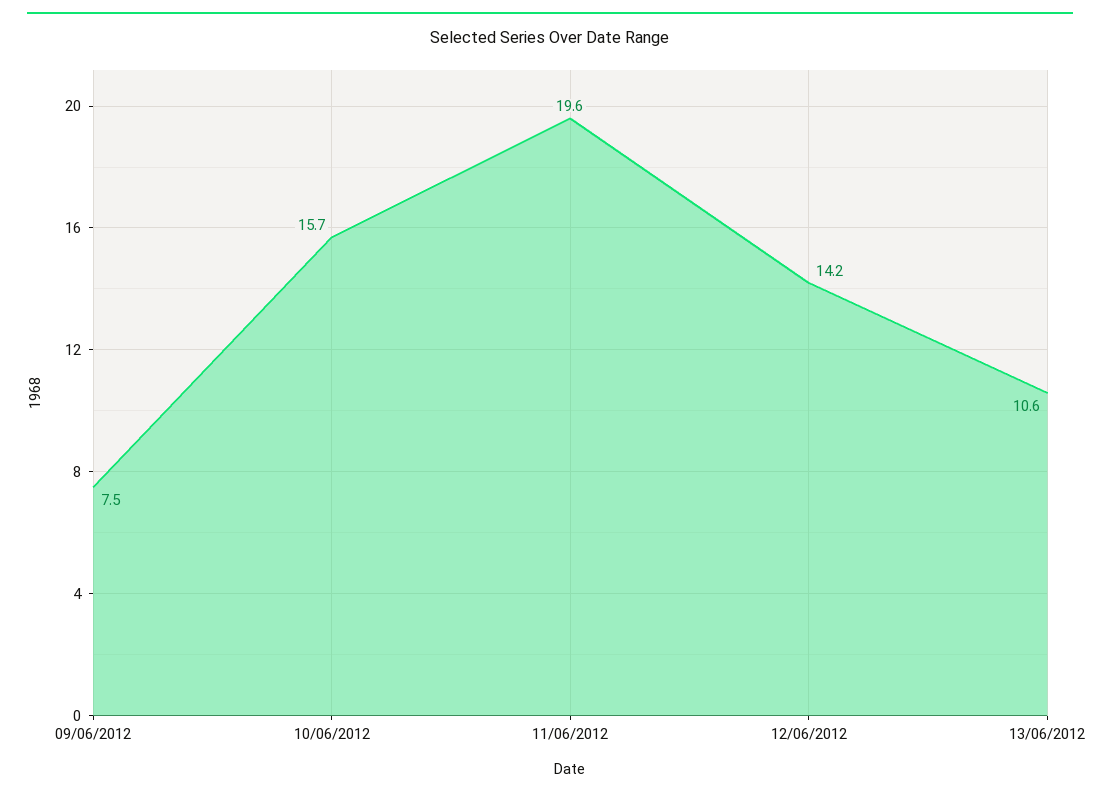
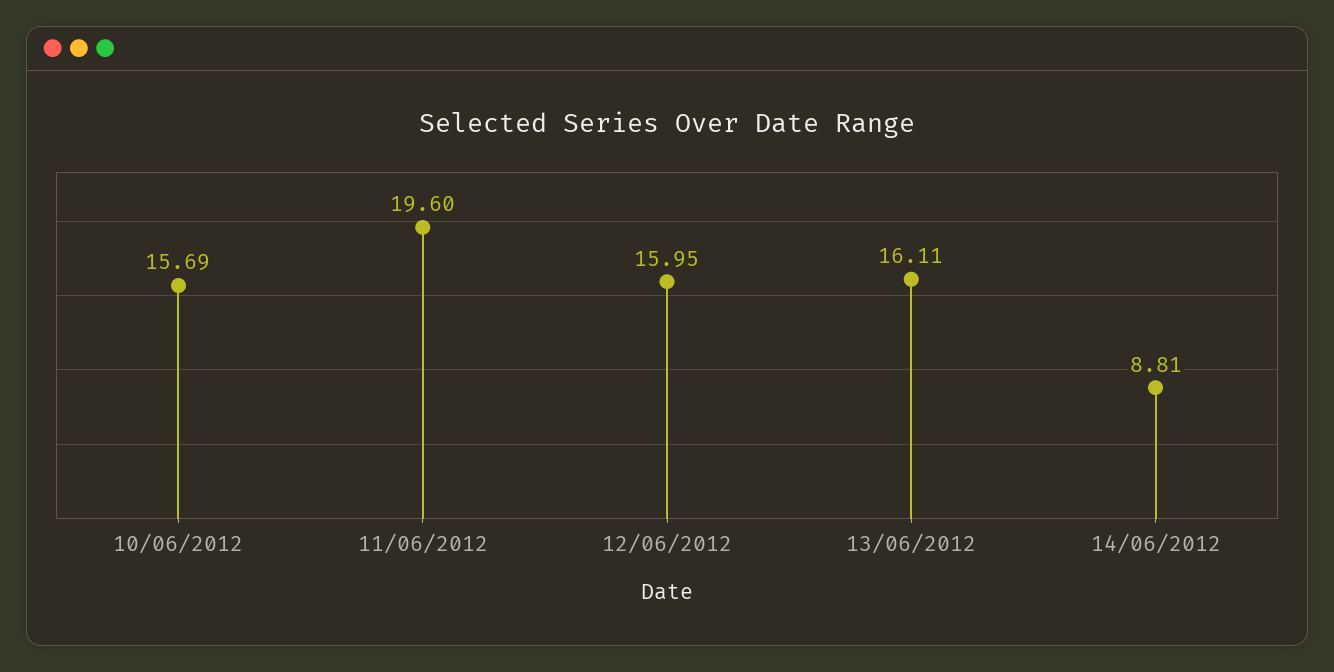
09/06/2012: 7.5 -> none
12/06/2012: 14.2 -> 15.95
13/06/2012: 10.6 -> 16.11
14/06/2012: none -> 8.81

